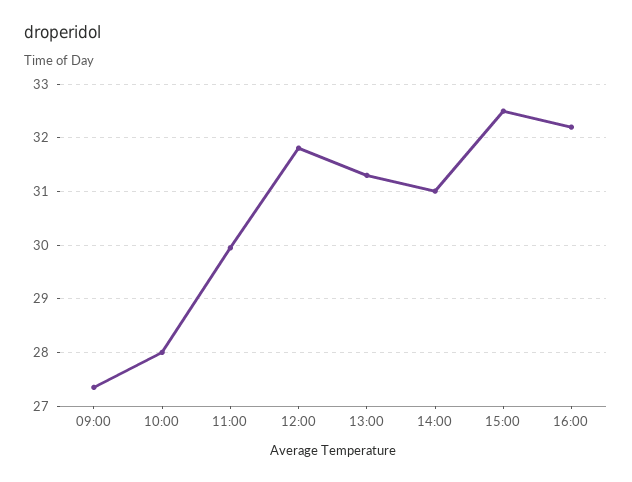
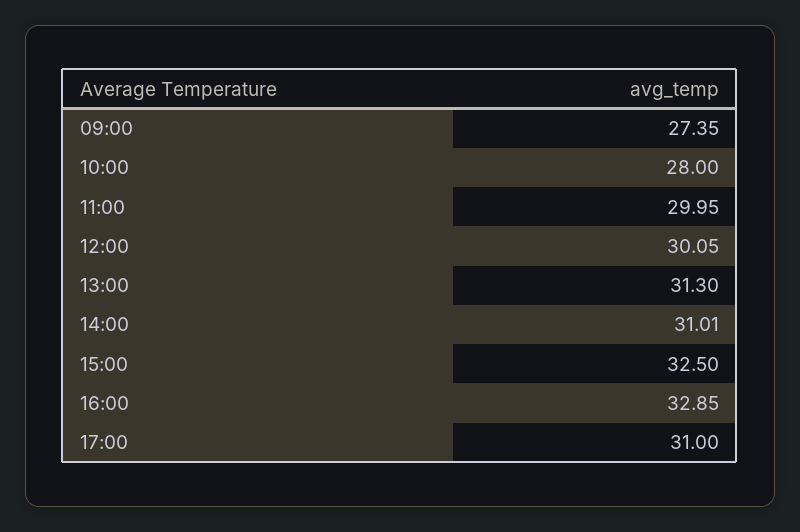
12:00: 31.8 -> 30.05
16:00: 32.2 -> 32.85
17:00: none -> 31

